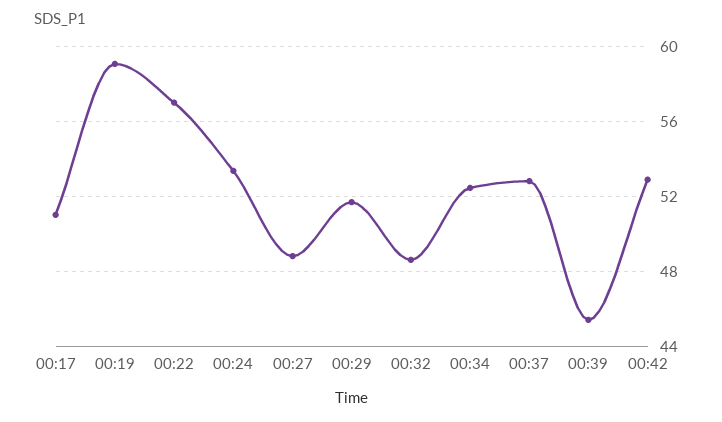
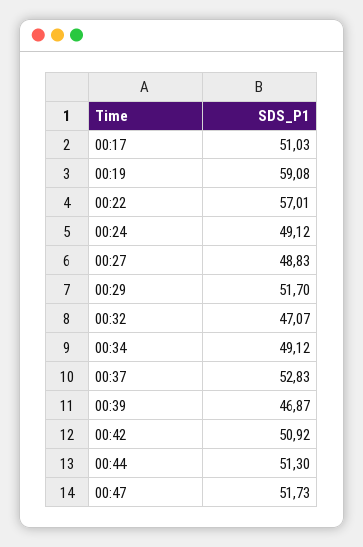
00:24: 53.5 -> 49.12
00:32: 48.5 -> 47.07
00:34: 52.5 -> 49.12
00:39: 45.5 -> 46.87
00:42: 53 -> 50.92
00:44: none -> 51.3
00:47: none -> 51.73

